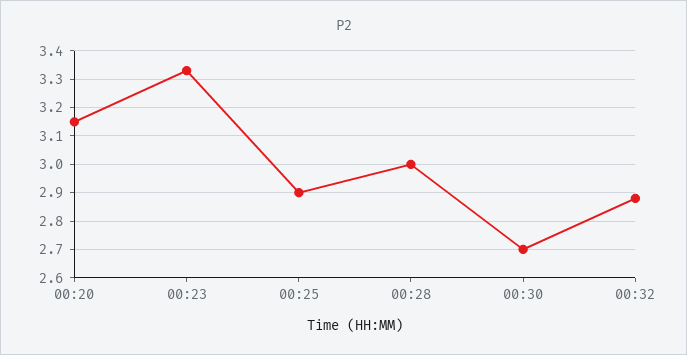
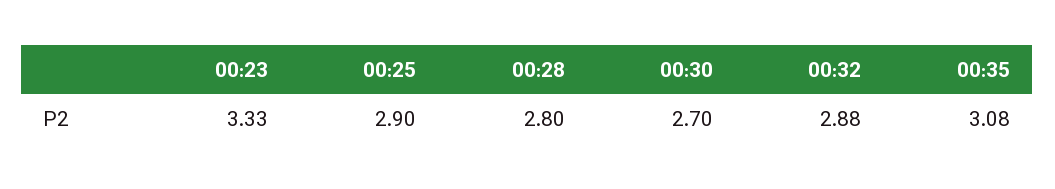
00:20: 3.15 -> none
00:28: 3 -> 2.8
00:35: none -> 3.08

